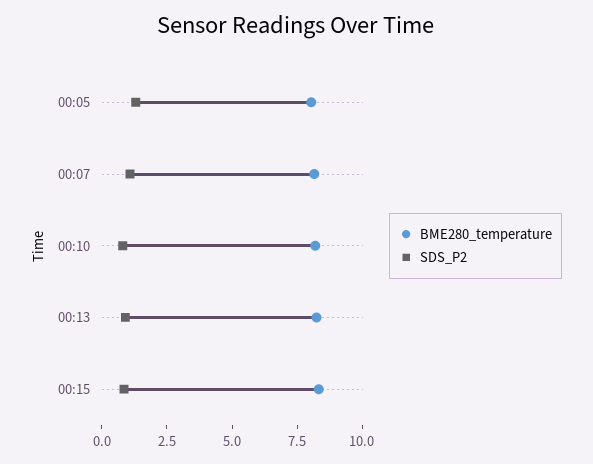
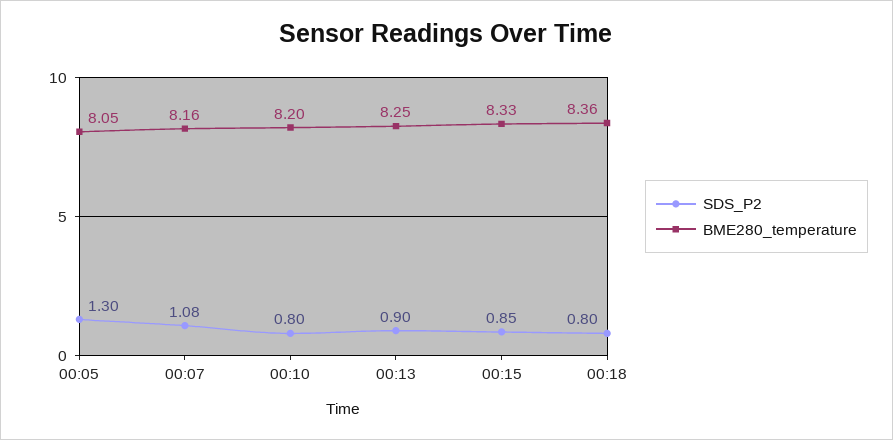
SDS_P2, 00:18: none -> 0.8
BME280_temperature, 00:18: none -> 8.36

